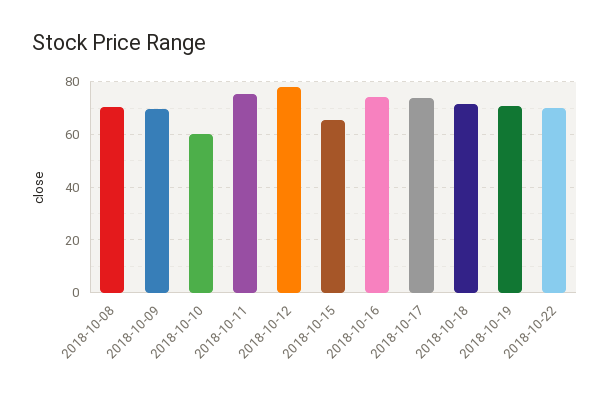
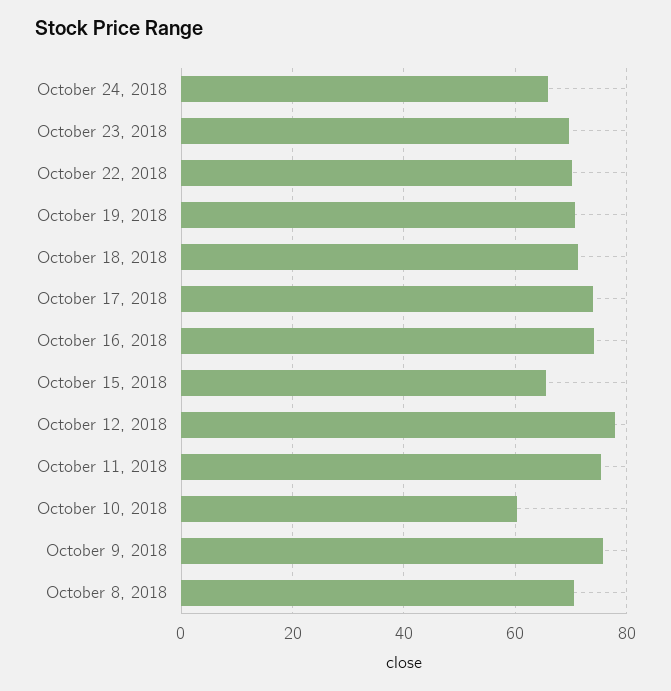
2018-10-09: 70 -> 76
October 24, 2018: none -> 66
October 23, 2018: none -> 70

